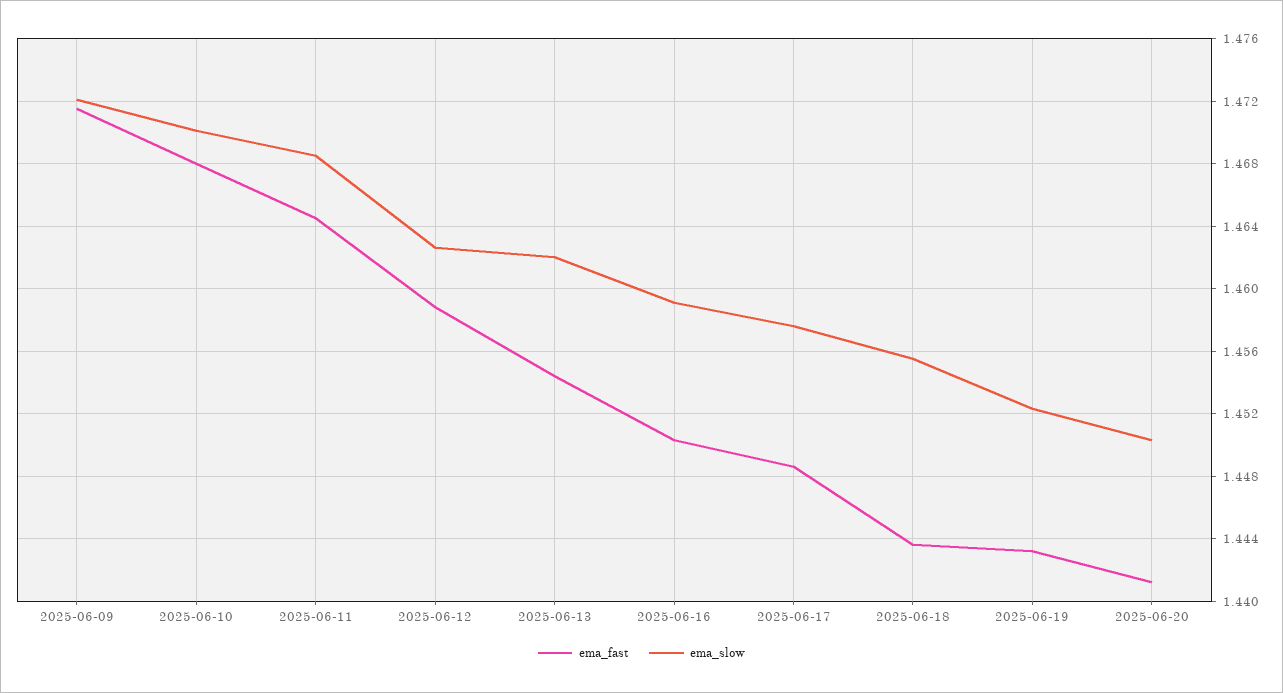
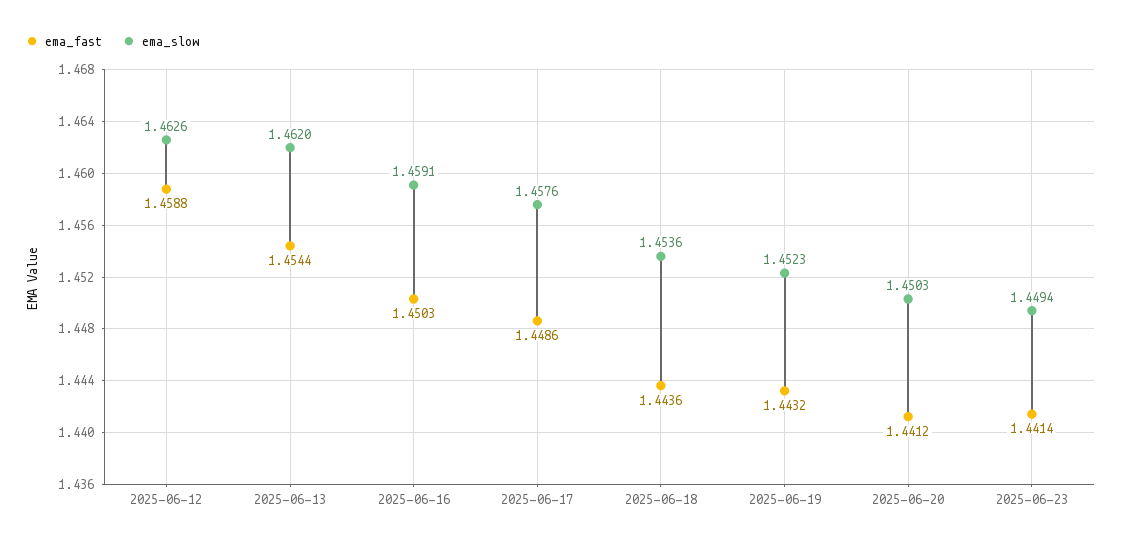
ema_fast, 2025-06-09: 1.4715 -> none
ema_slow, 2025-06-09: 1.472 -> none
ema_fast, 2025-06-10: 1.468 -> none
ema_slow, 2025-06-10: 1.47 -> none
ema_fast, 2025-06-11: 1.4645 -> none
ema_slow, 2025-06-11: 1.4685 -> none
ema_slow, 2025-06-18: 1.4555 -> 1.4536
ema_fast, 2025-06-23: none -> 1.4414
ema_slow, 2025-06-23: none -> 1.4494

